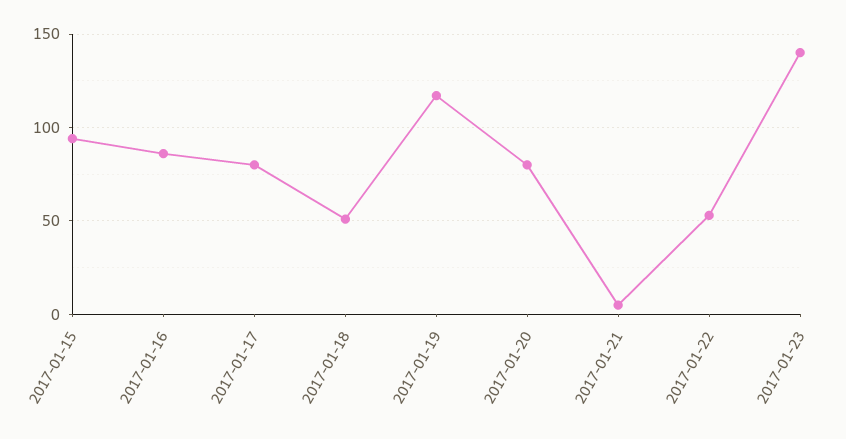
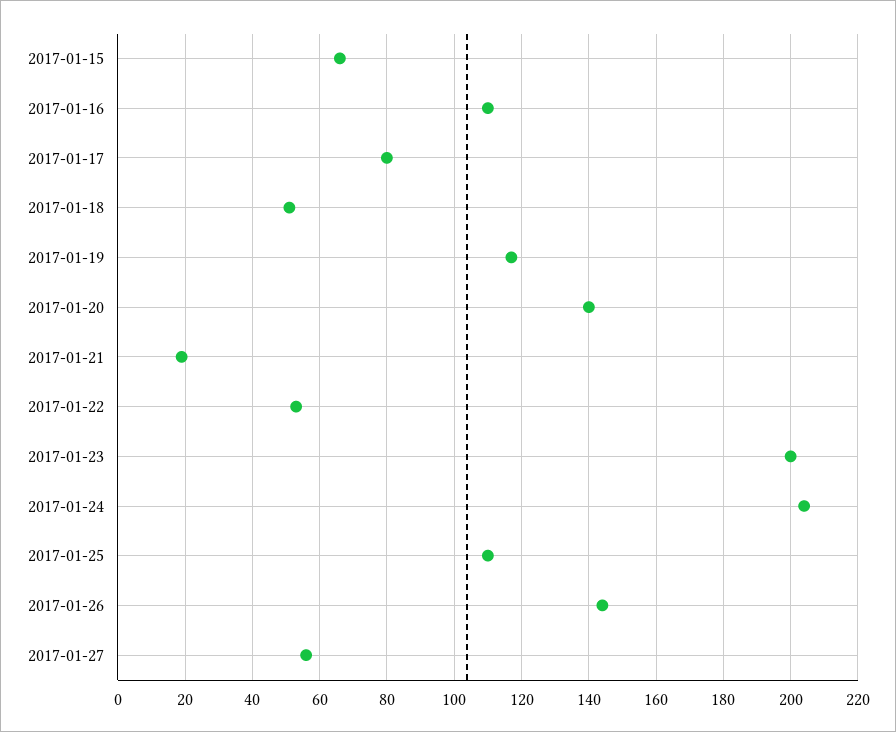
2017-01-15: 95 -> 65
2017-01-16: 85 -> 110
2017-01-20: 80 -> 140
2017-01-21: 5 -> 20
2017-01-23: 140 -> 200
2017-01-24: none -> 205
2017-01-25: none -> 110
2017-01-26: none -> 145
2017-01-27: none -> 55

